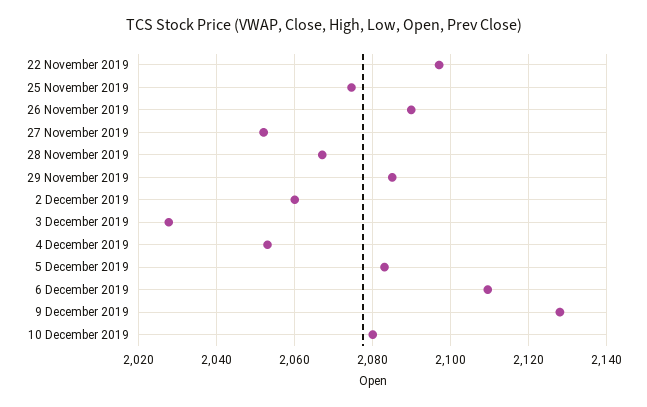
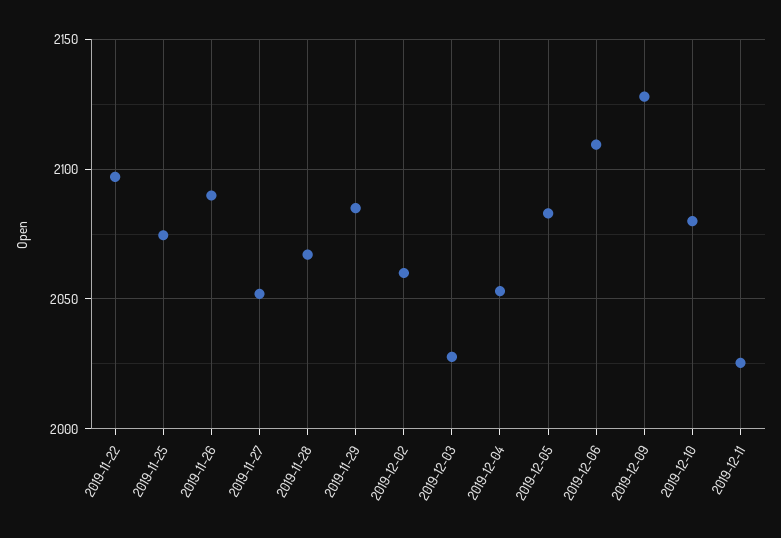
2019-12-11: none -> 2025

